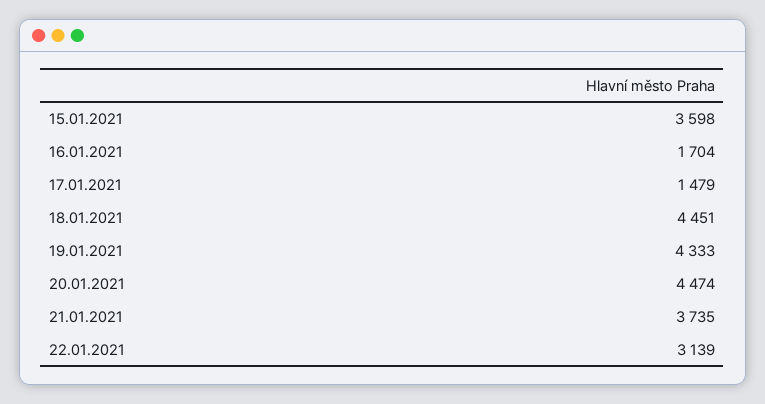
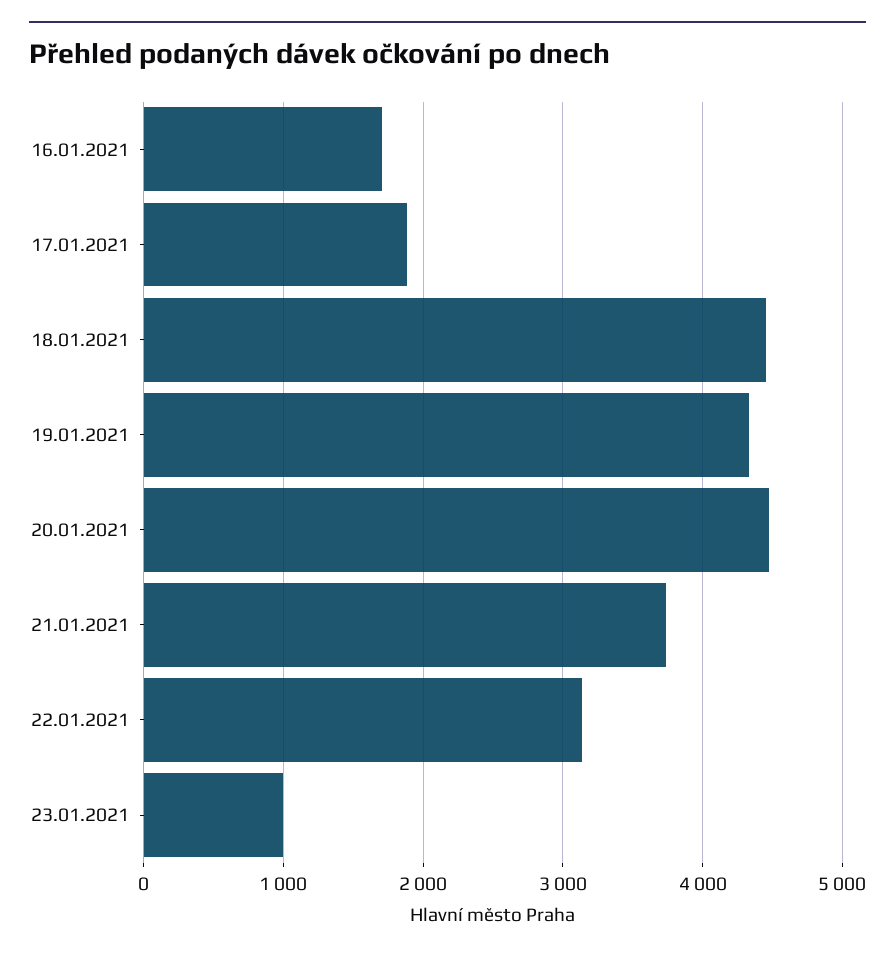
15.01.2021: 3598 -> none
17.01.2021: 1479 -> 1900
23.01.2021: none -> 1000

